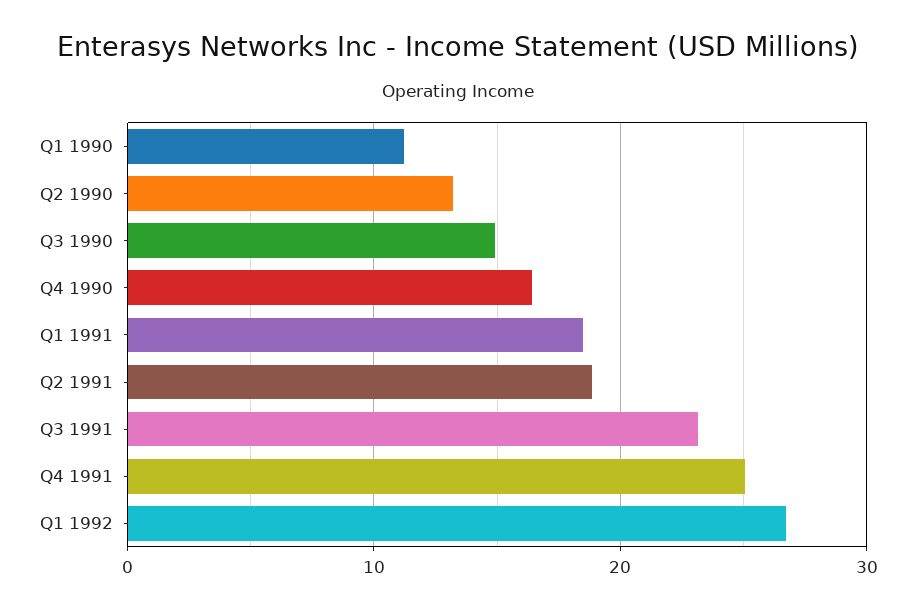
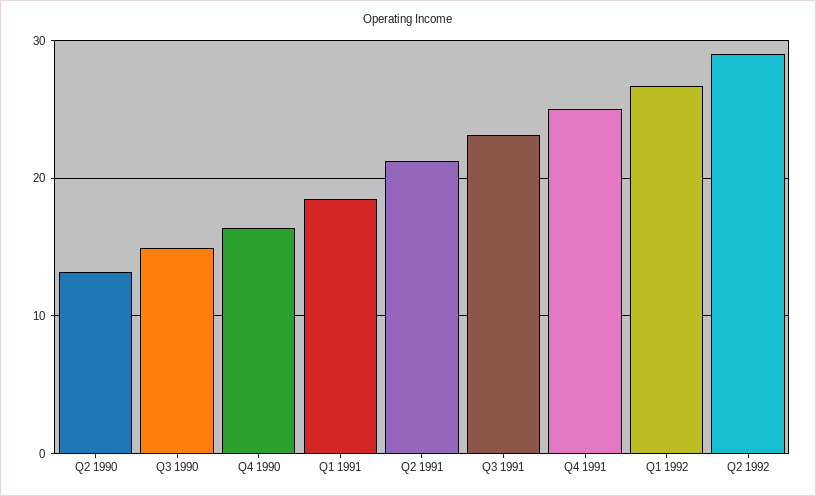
Q1 1990: 11 -> none
Q2 1991: 19 -> 21
Q2 1992: none -> 29

